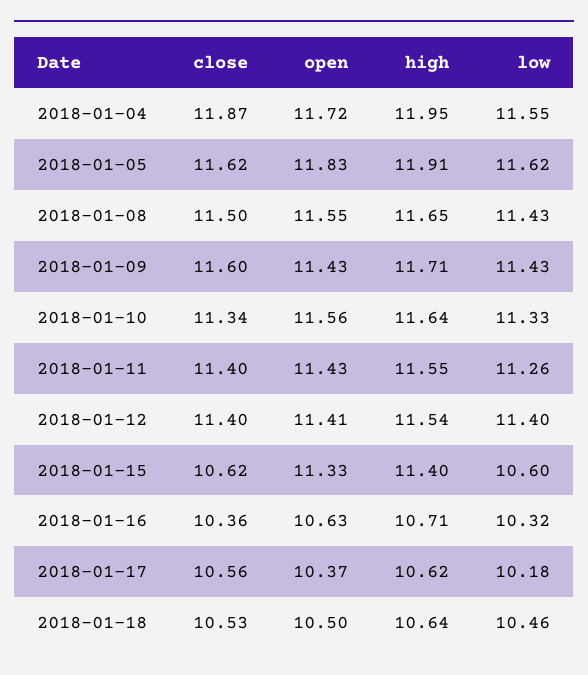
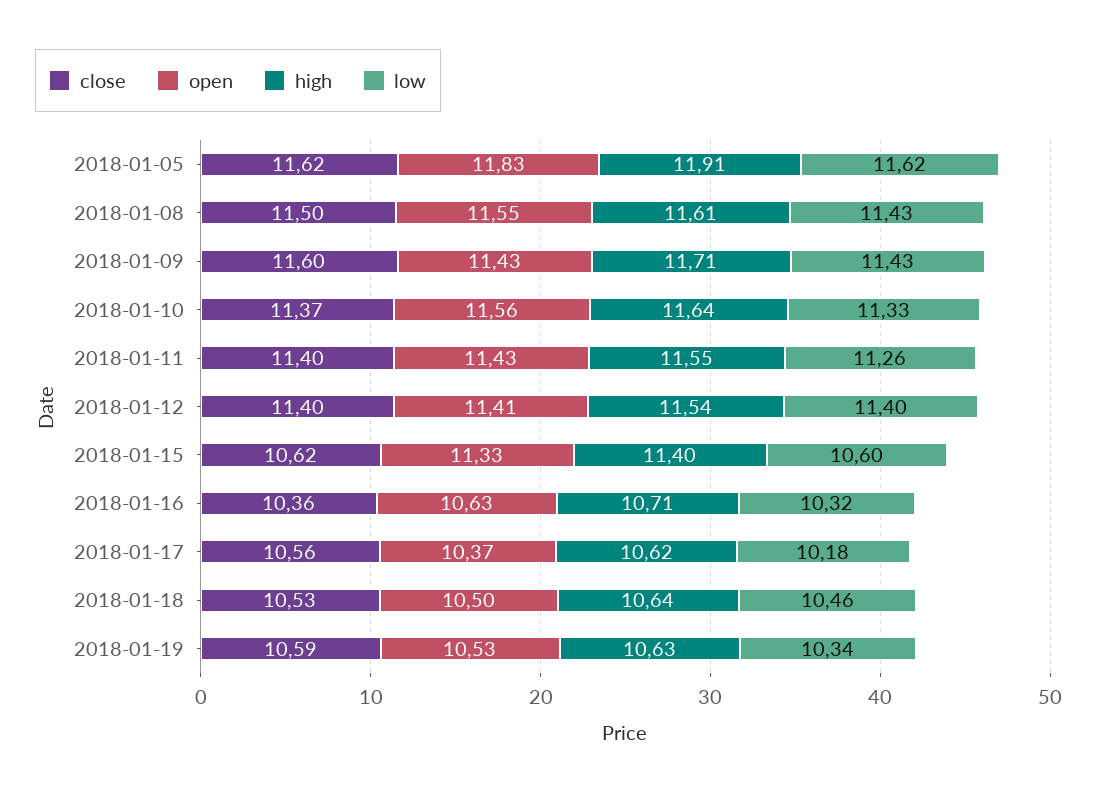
close, 2018-01-04: 11.87 -> none
open, 2018-01-04: 11.72 -> none
high, 2018-01-04: 11.95 -> none
low, 2018-01-04: 11.55 -> none
high, 2018-01-08: 11.65 -> 11.61
close, 2018-01-10: 11.34 -> 11.37
close, 2018-01-19: none -> 10.59
open, 2018-01-19: none -> 10.53
high, 2018-01-19: none -> 10.63
low, 2018-01-19: none -> 10.34

